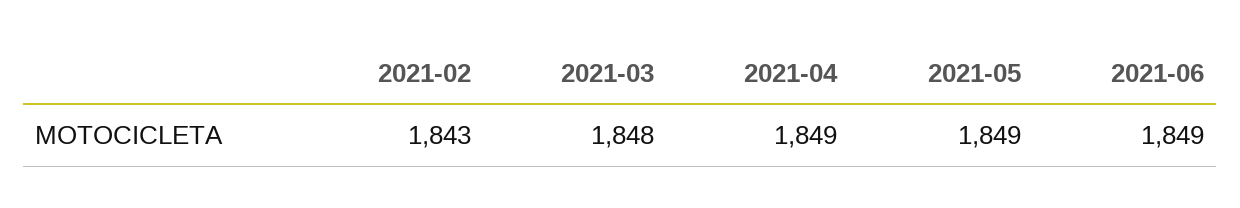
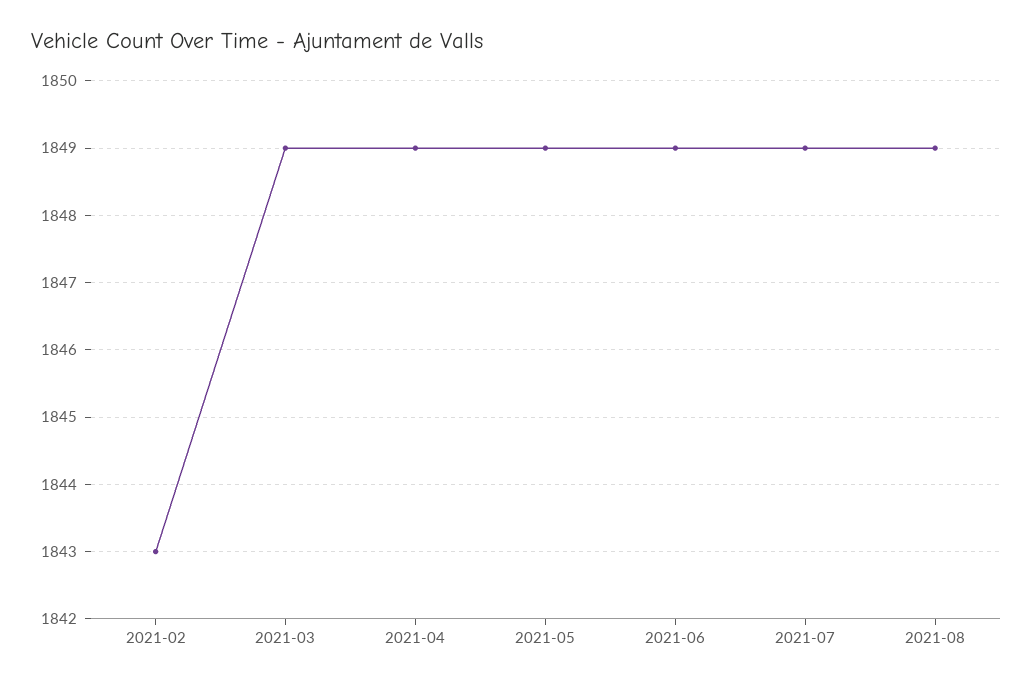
2021-03: 1848 -> 1849
2021-07: none -> 1849
2021-08: none -> 1849

